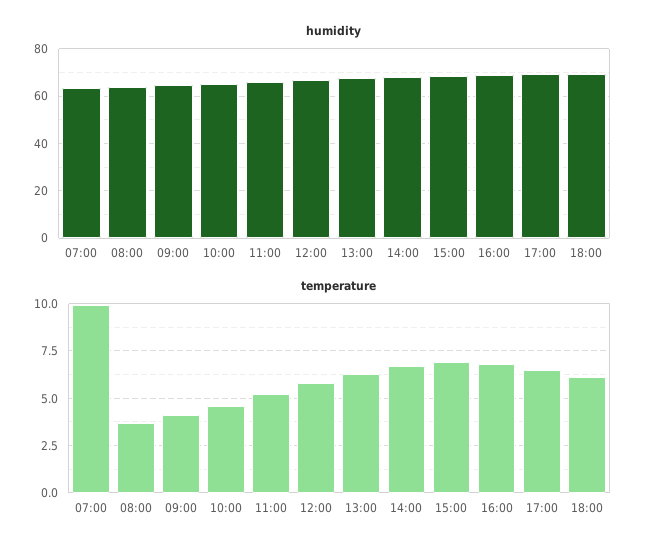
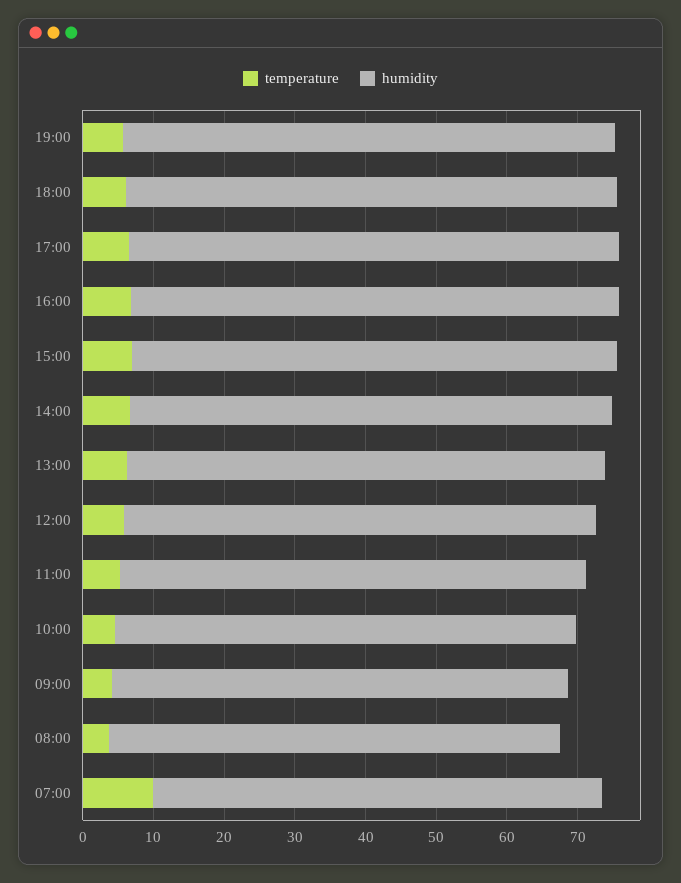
temperature, 19:00: none -> 6
humidity, 19:00: none -> 70

